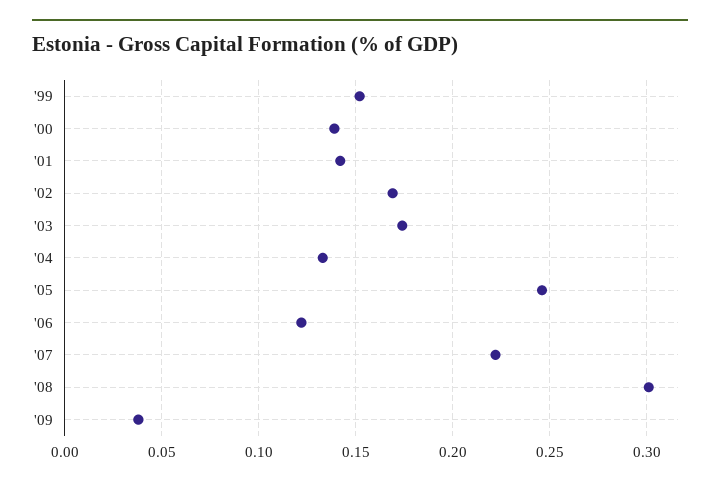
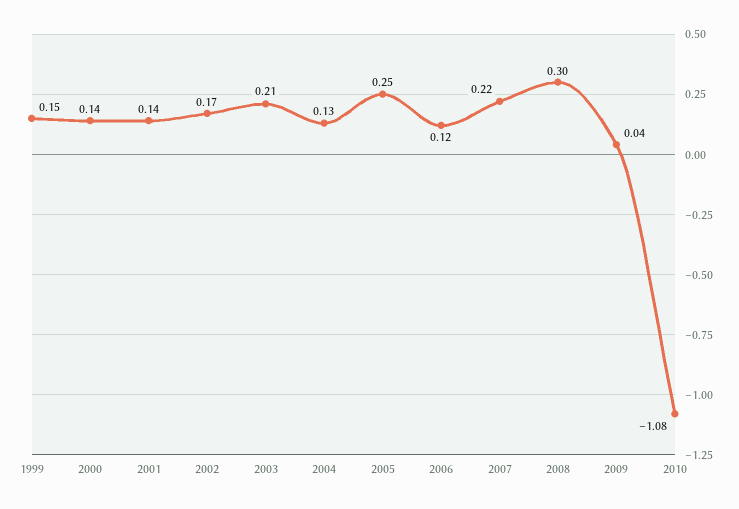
'03: 0.175 -> 0.21
2010: none -> -1.08

